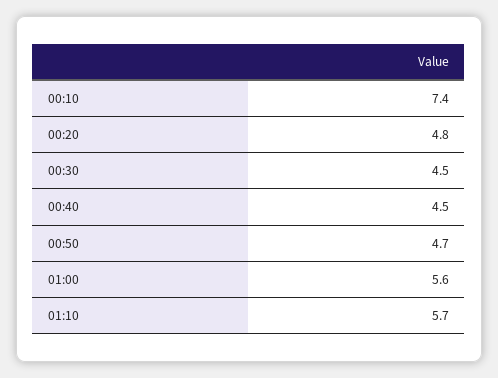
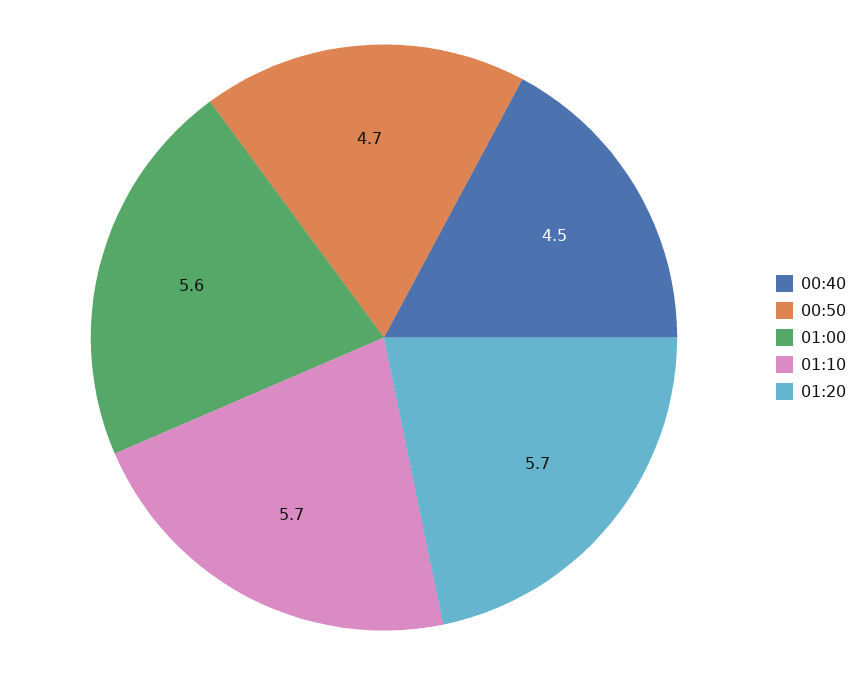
00:10: 7.4 -> none
00:20: 4.8 -> none
00:30: 4.5 -> none
01:20: none -> 5.7

